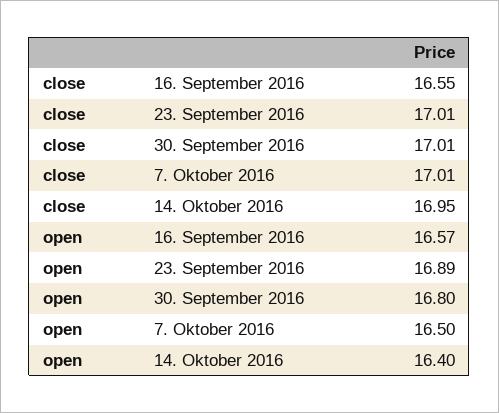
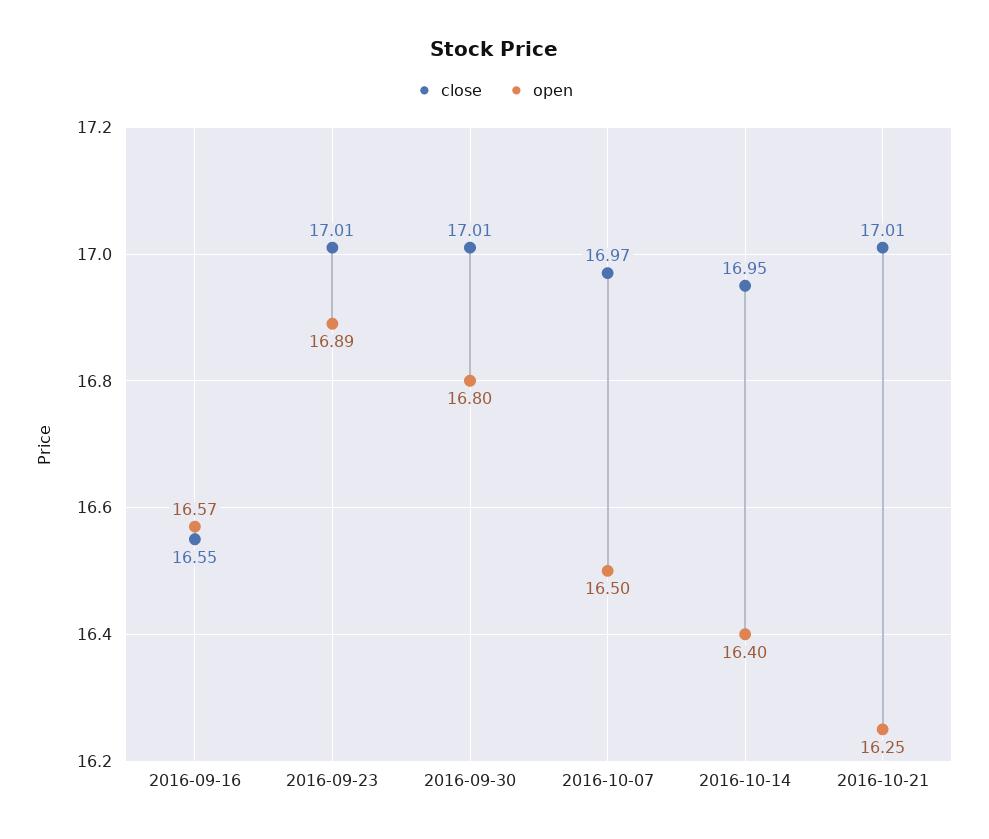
close, 7. Oktober 2016: 17.01 -> 16.97
close, 2016-10-21: none -> 17.01
open, 2016-10-21: none -> 16.25

